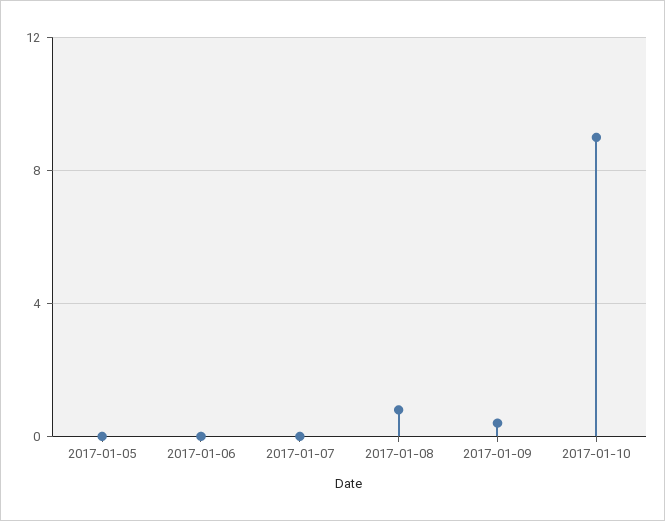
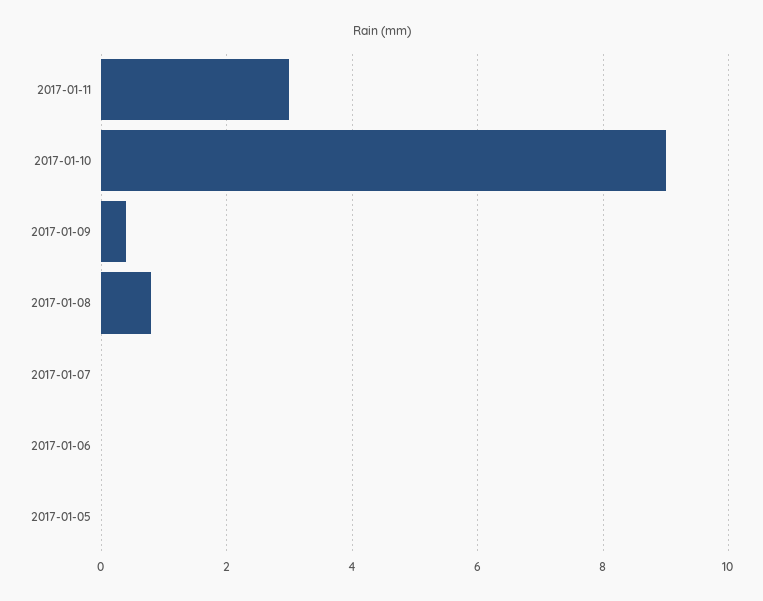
2017-01-11: none -> 3

